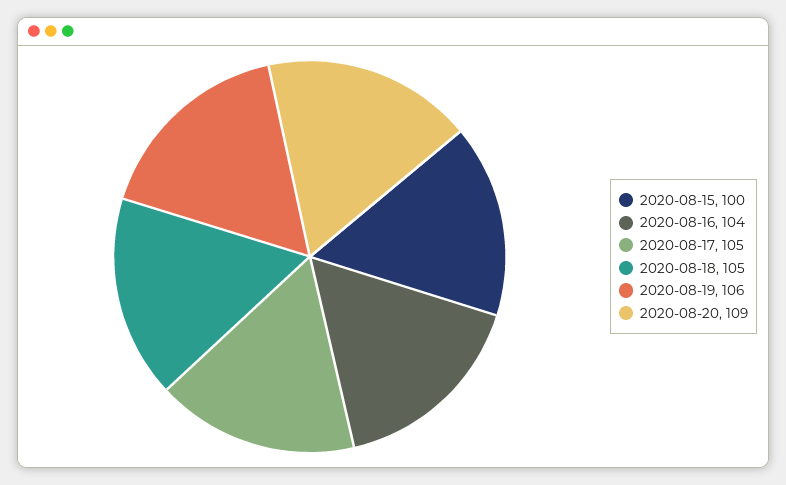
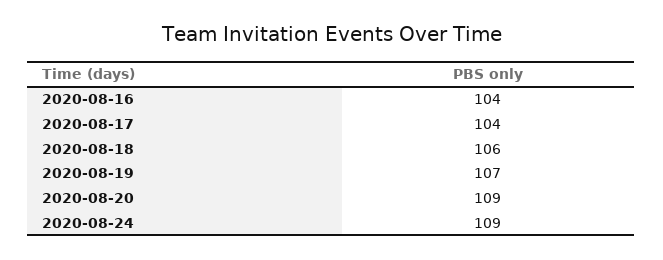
2020-08-15: 100 -> none
2020-08-17: 105 -> 104
2020-08-18: 105 -> 106
2020-08-19: 106 -> 107
2020-08-24: none -> 109

